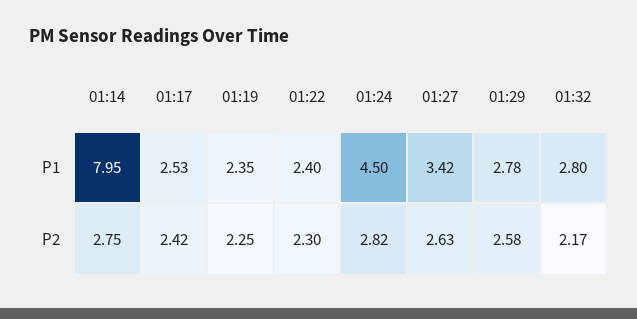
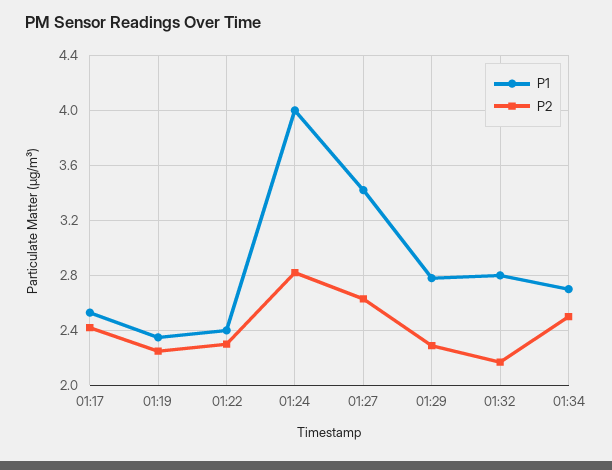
P1, 01:14: 7.95 -> none
P1, 01:24: 4.5 -> 4
P2, 01:14: 2.75 -> none
P2, 01:29: 2.58 -> 2.3
P1, 01:34: none -> 2.7
P2, 01:34: none -> 2.5

